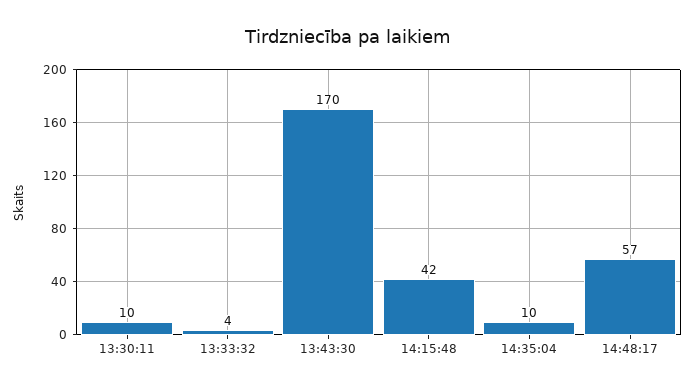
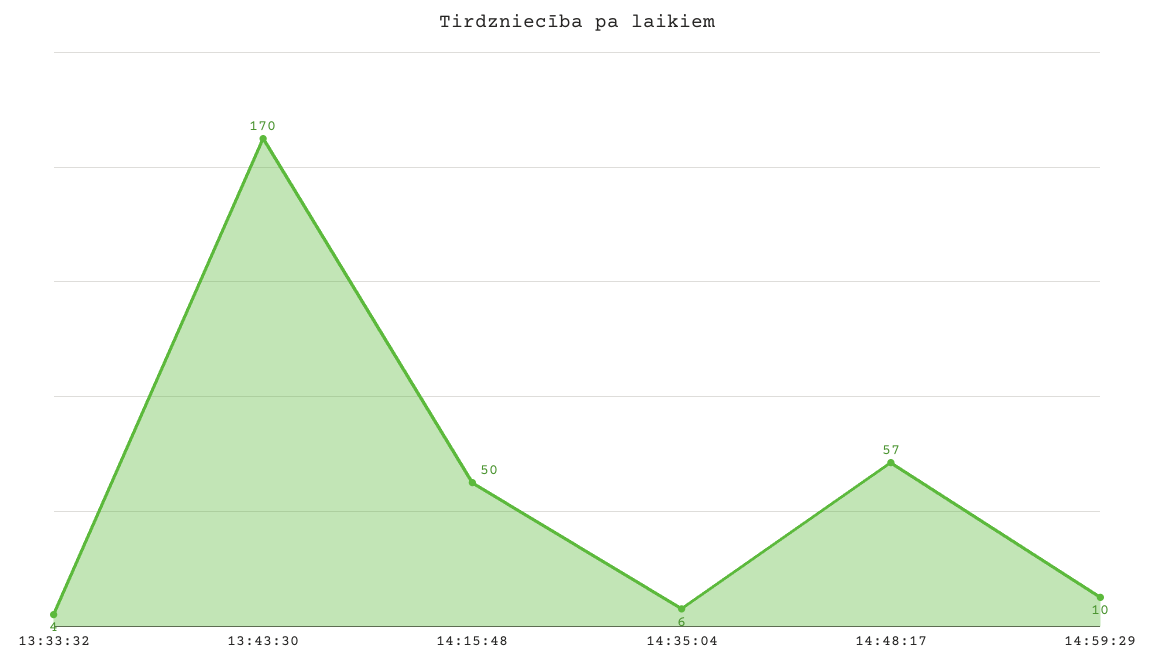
13:30:11: 10 -> none
14:15:48: 42 -> 50
14:35:04: 10 -> 6
14:59:29: none -> 10

